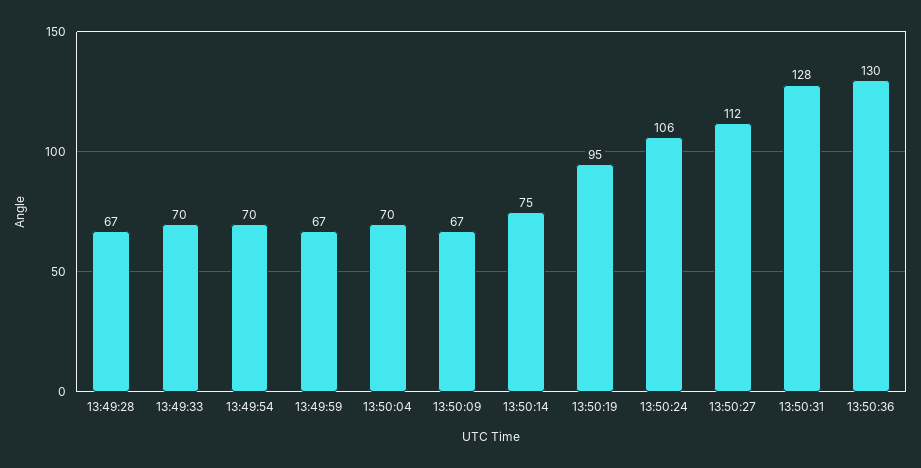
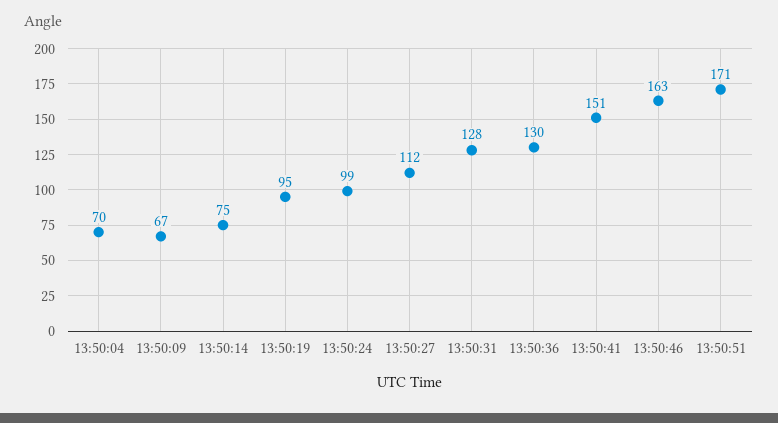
13:49:28: 67 -> none
13:49:33: 70 -> none
13:49:54: 70 -> none
13:49:59: 67 -> none
13:50:24: 106 -> 99
13:50:41: none -> 151
13:50:46: none -> 163
13:50:51: none -> 171

